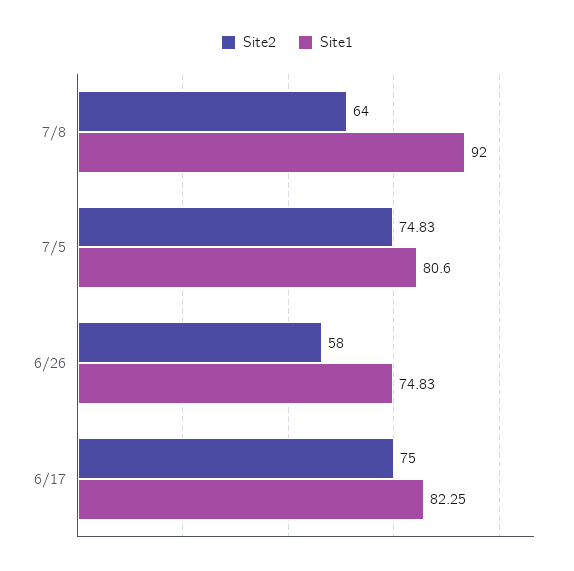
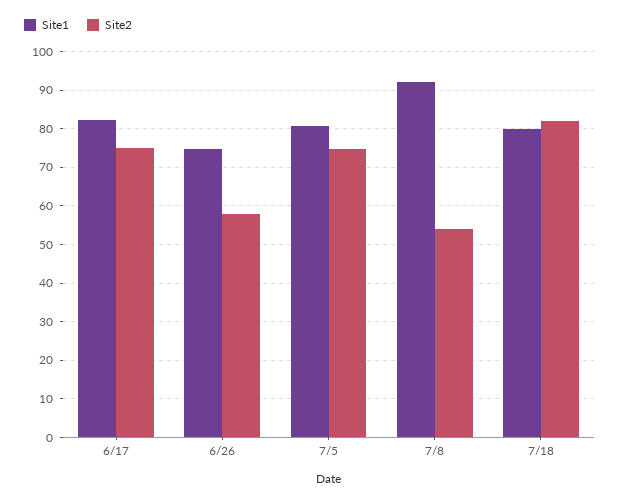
Site2, 7/8: 64 -> 54
Site1, 7/18: none -> 80
Site2, 7/18: none -> 82

